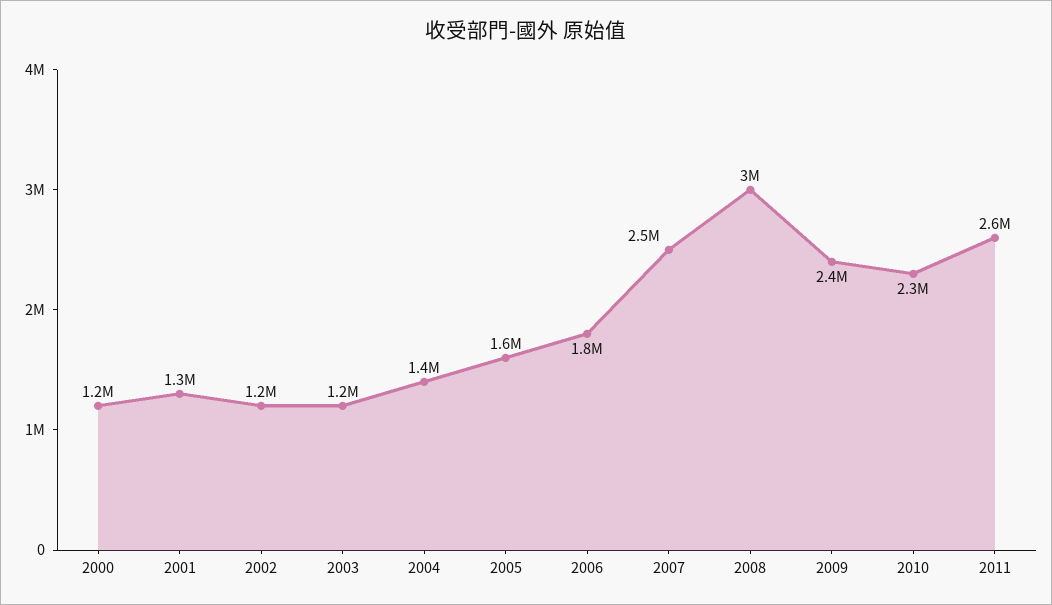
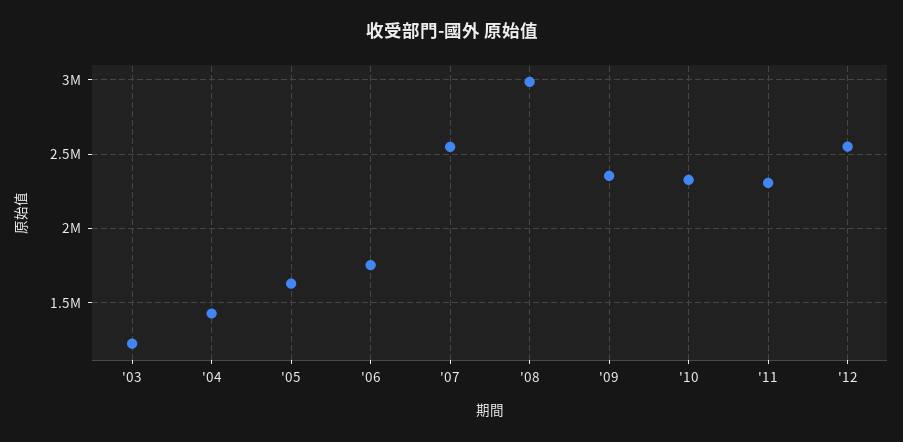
2000: 1200000 -> none
2001: 1300000 -> none
2002: 1200000 -> none
2011: 2600000 -> 2300000
'12: none -> 2550000

